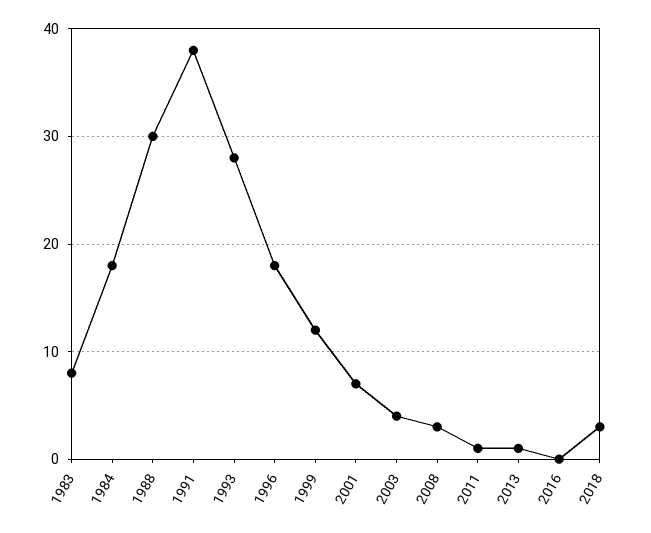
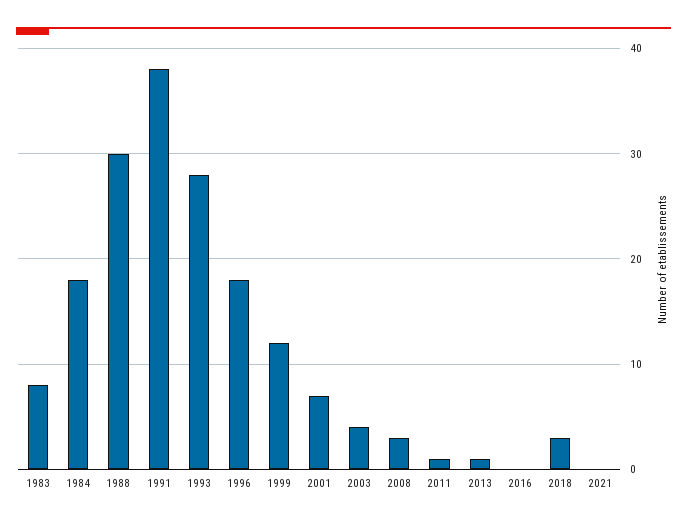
2021: none -> 0

